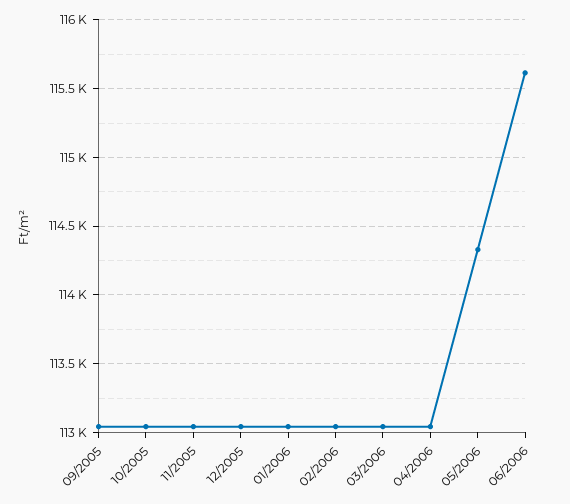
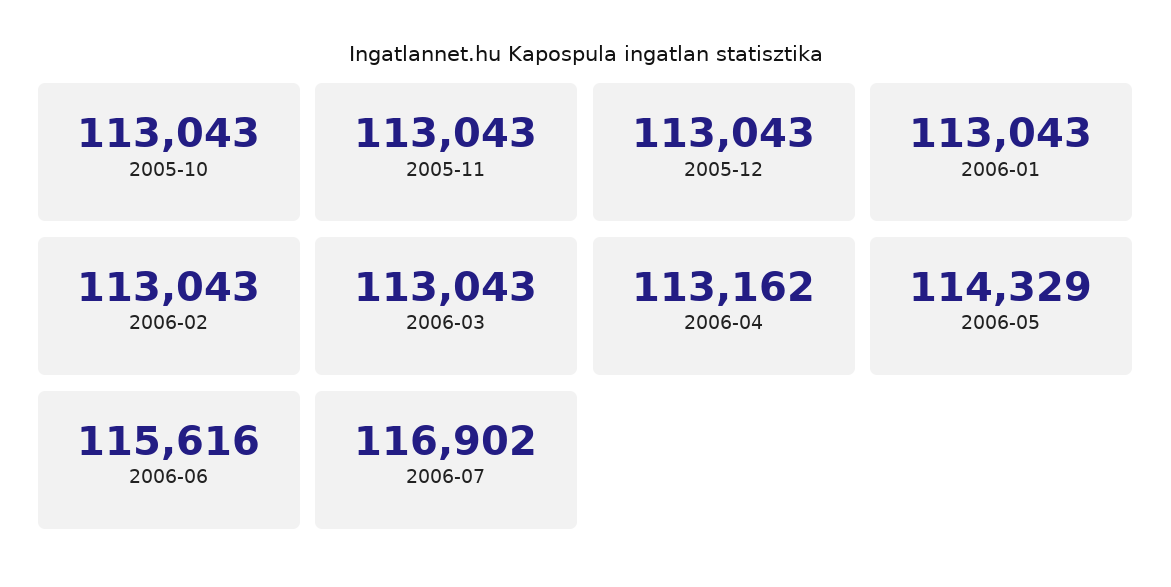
09/2005: 113050 -> none
04/2006: 113050 -> 113162
2006-07: none -> 116902

